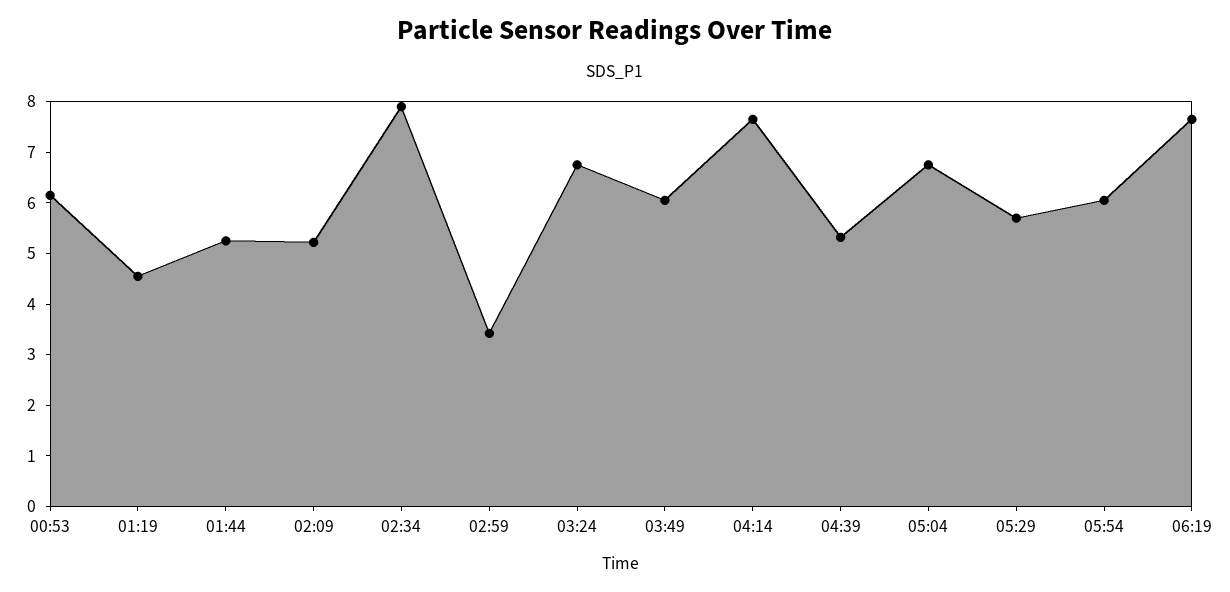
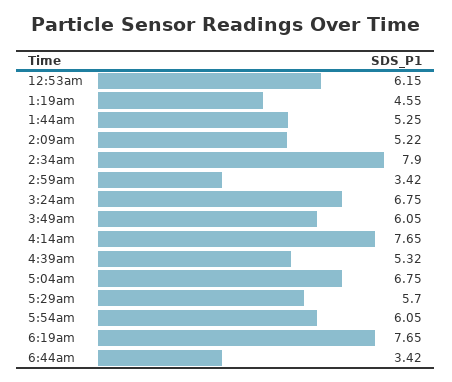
6:44am: none -> 3.42

